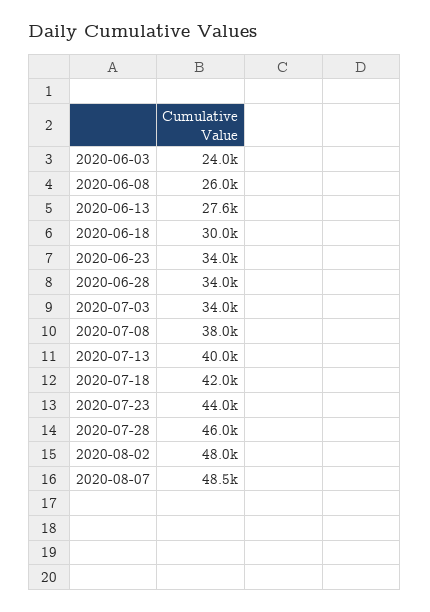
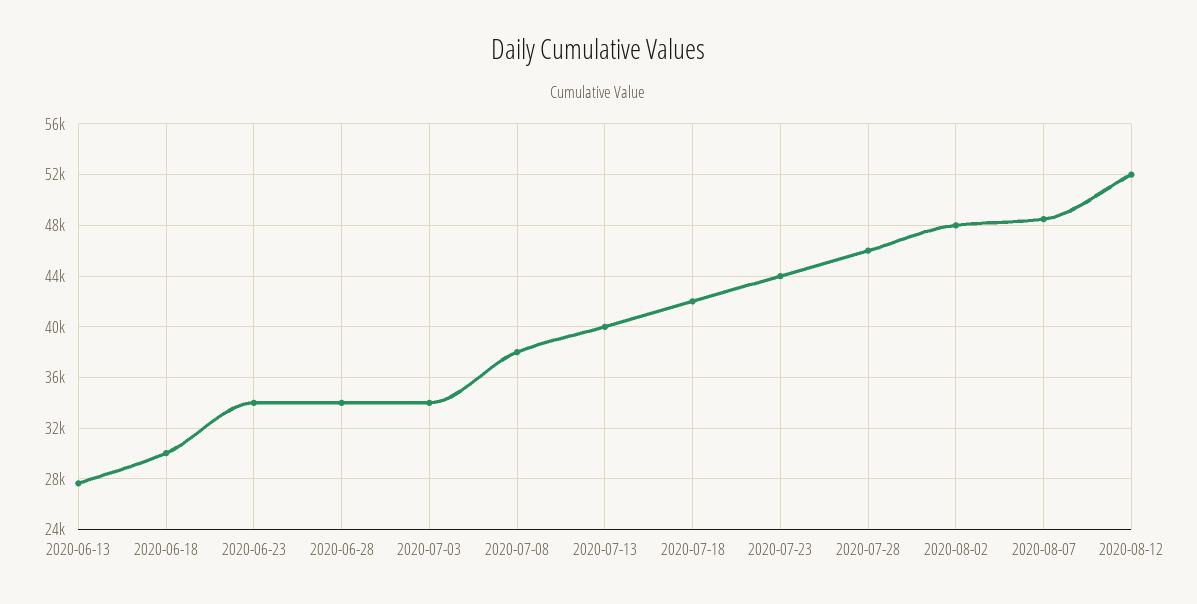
2020-06-03: 24000 -> none
2020-06-08: 26000 -> none
2020-08-12: none -> 52000

